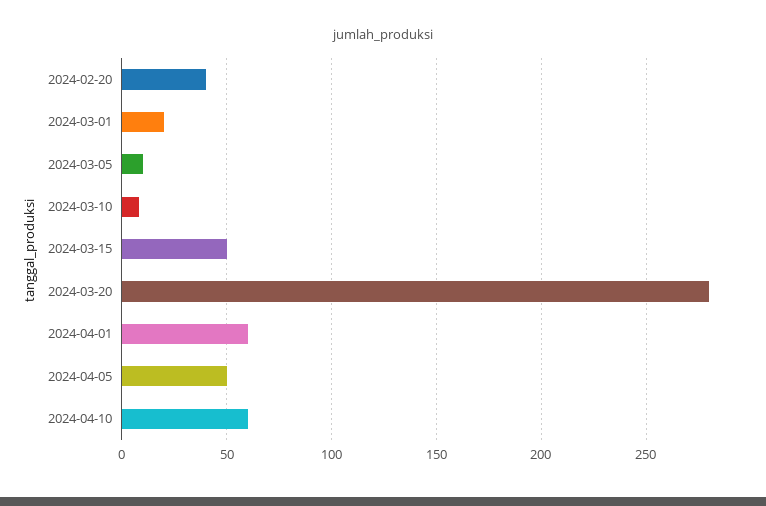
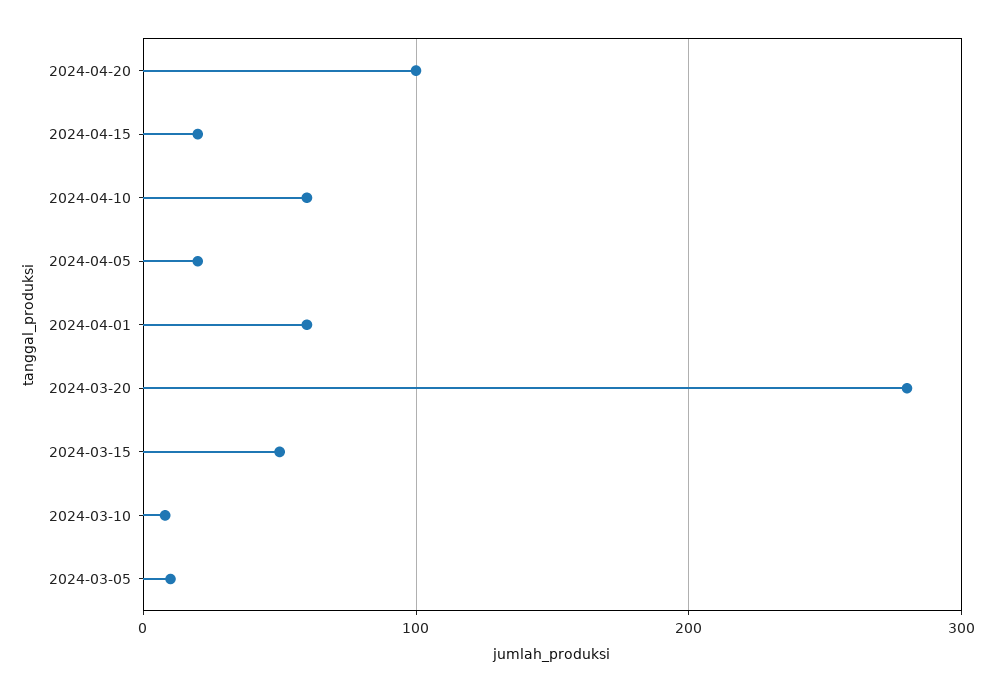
2024-02-20: 40 -> none
2024-03-01: 20 -> none
2024-04-05: 50 -> 20
2024-04-20: none -> 100
2024-04-15: none -> 20

